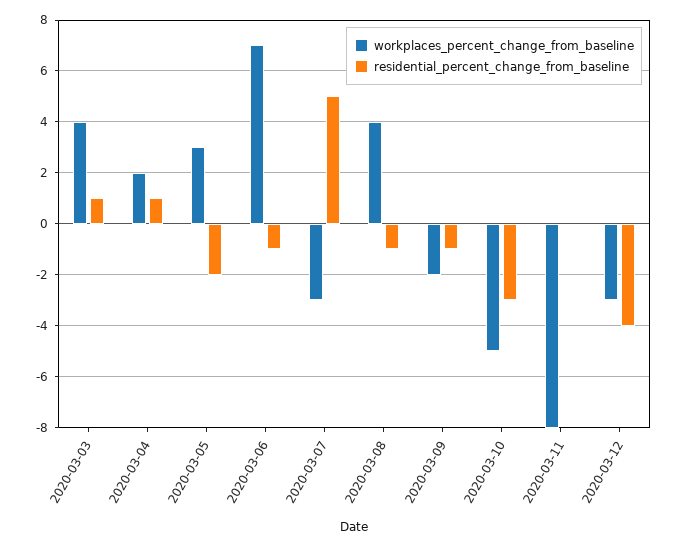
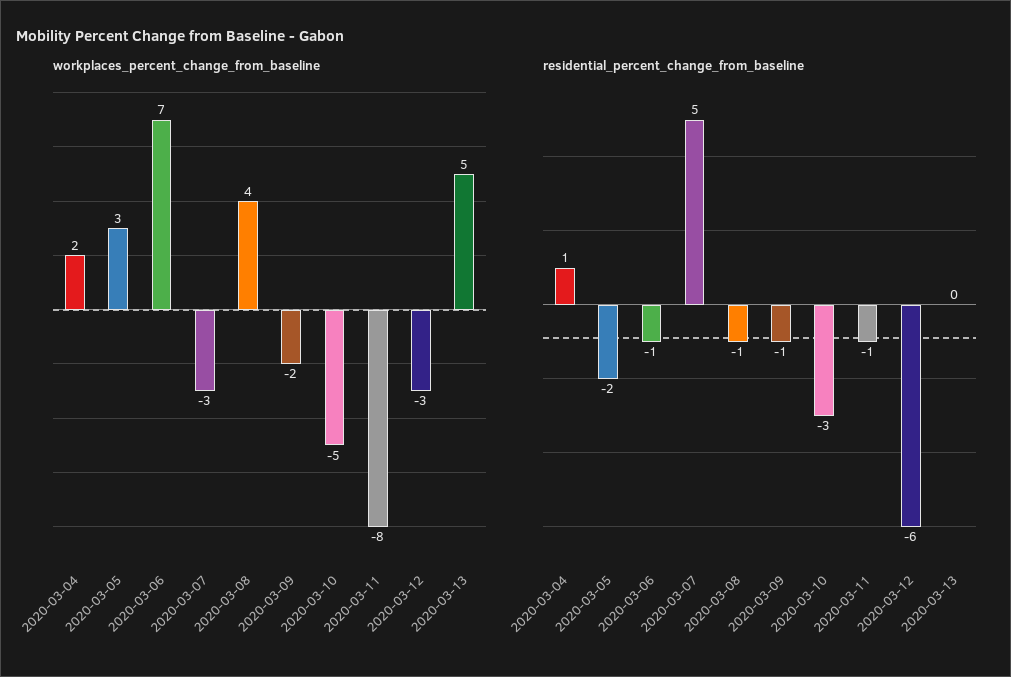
workplaces_percent_change_from_baseline, 2020-03-03: 4 -> none
residential_percent_change_from_baseline, 2020-03-03: 1 -> none
residential_percent_change_from_baseline, 2020-03-11: 0 -> -1
residential_percent_change_from_baseline, 2020-03-12: -4 -> -6
workplaces_percent_change_from_baseline, 2020-03-13: none -> 5
residential_percent_change_from_baseline, 2020-03-13: none -> 0

